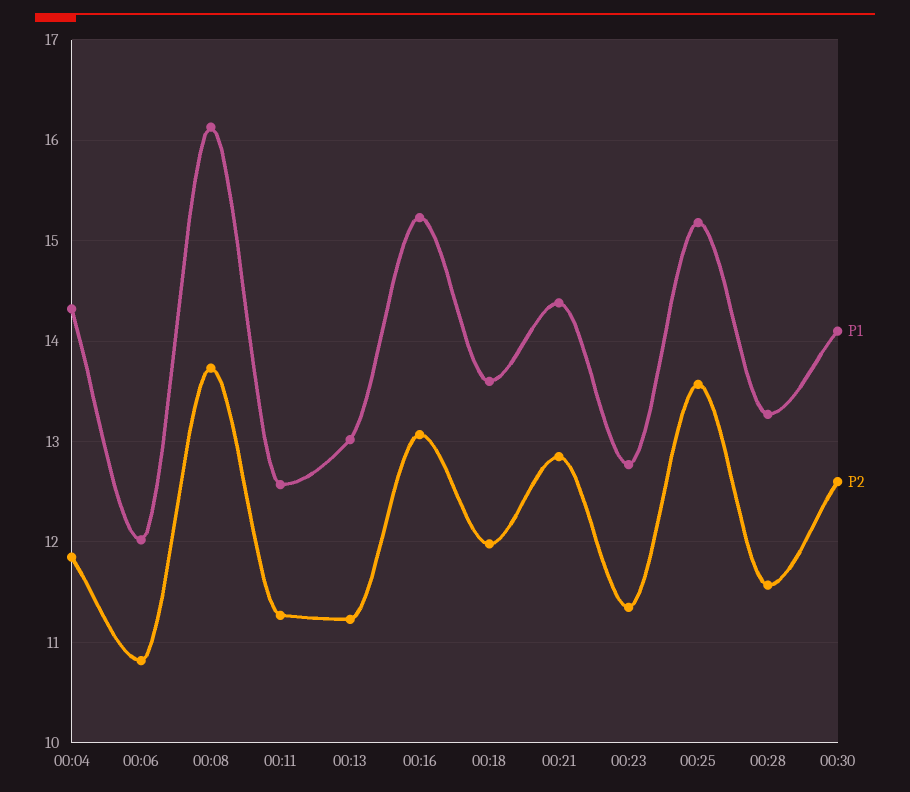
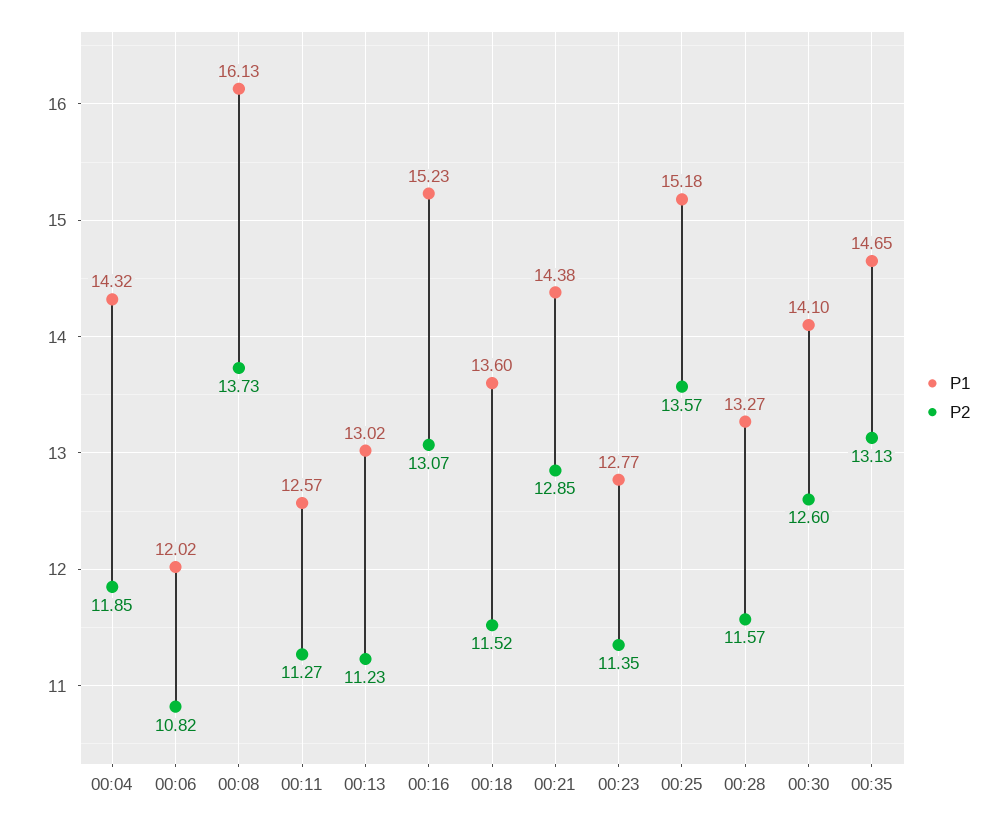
P2, 00:18: 12 -> 11.52
P1, 00:35: none -> 14.65
P2, 00:35: none -> 13.13

